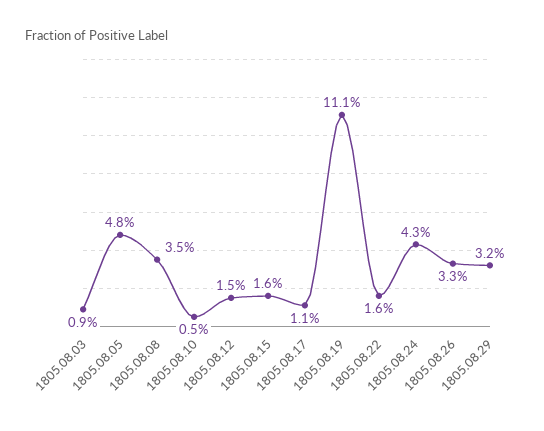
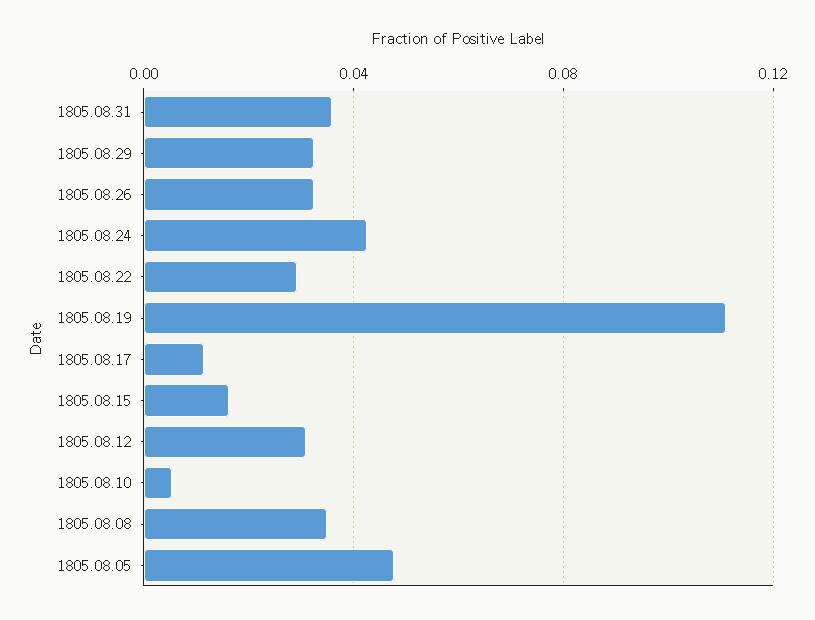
1805.08.03: 0.009 -> none
1805.08.12: 0.015 -> 0.03
1805.08.22: 0.016 -> 0.03
1805.08.31: none -> 0.035

